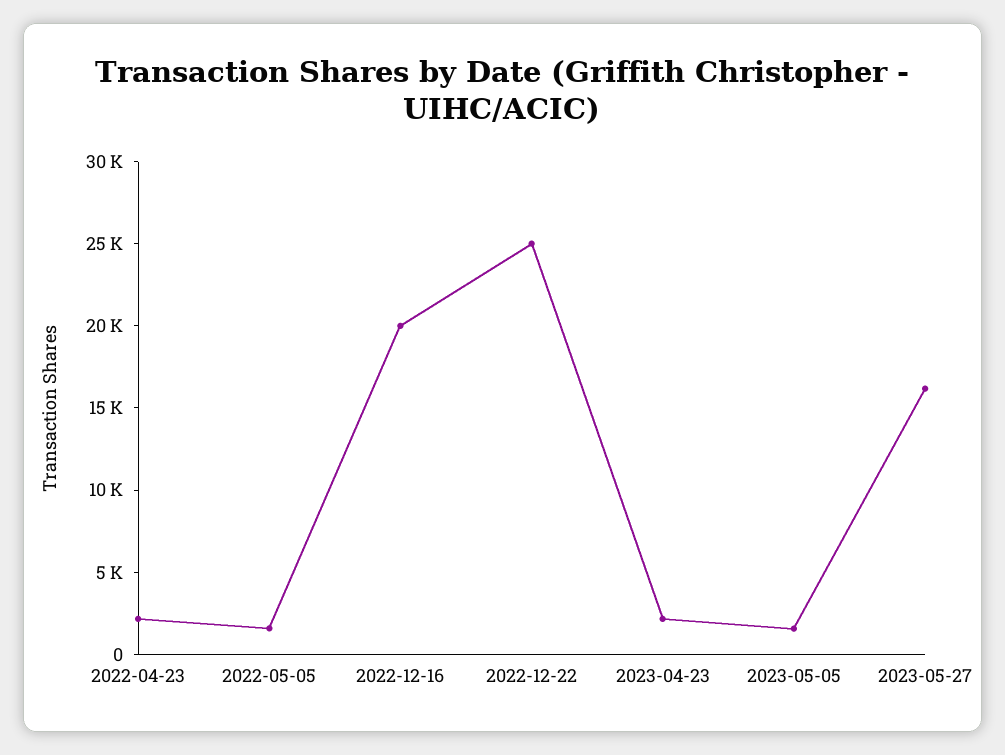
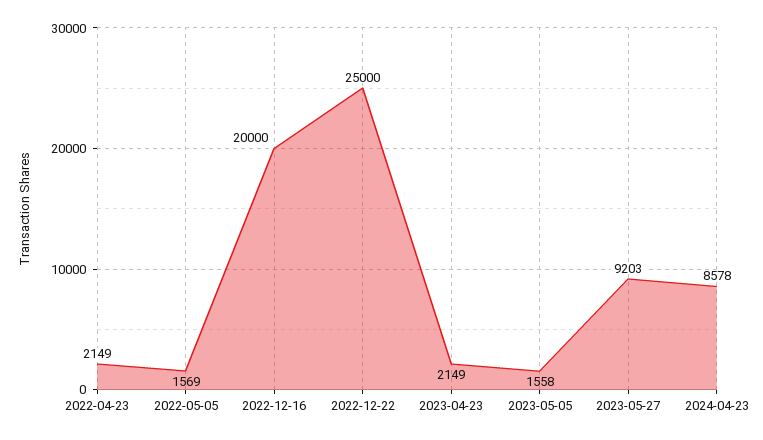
2023-05-27: 16000 -> 9203
2024-04-23: none -> 8578

